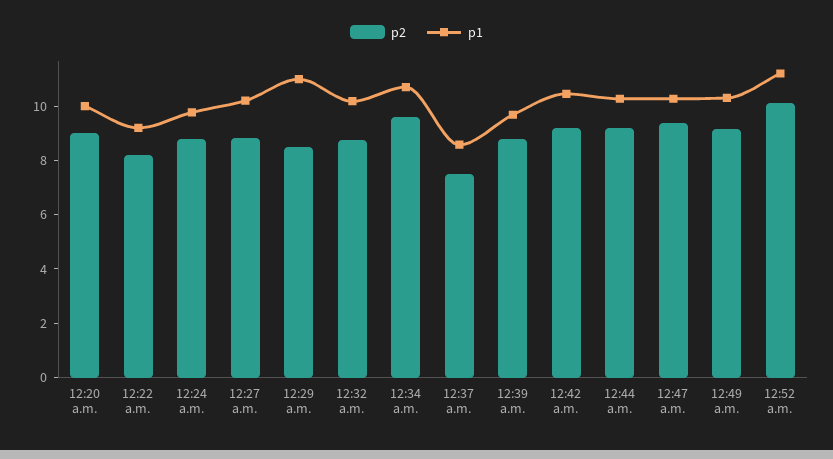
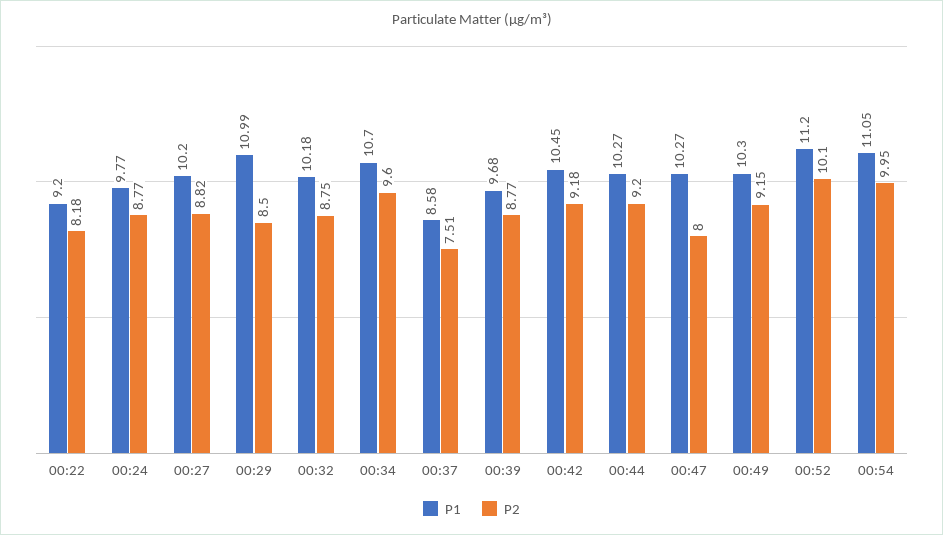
p2, 12:20 a.m.: 9 -> none
p1, 12:20 a.m.: 10 -> none
p2, 12:47 a.m.: 9.5 -> 8
p1, 00:54: none -> 11.05
p2, 00:54: none -> 9.95

